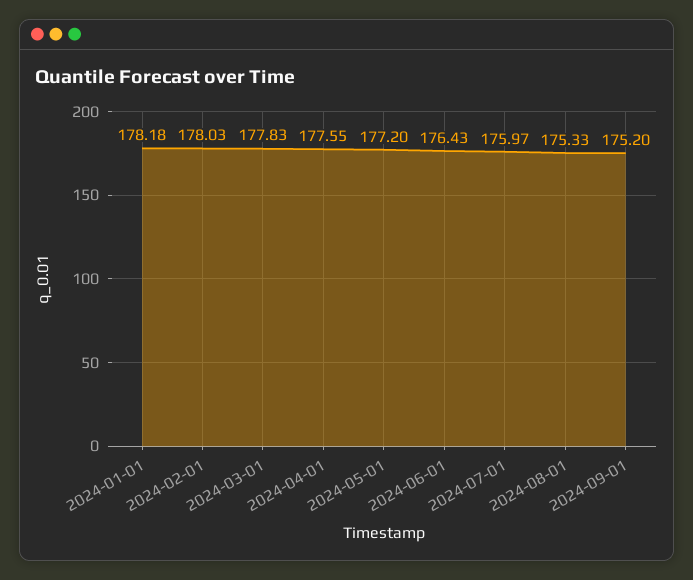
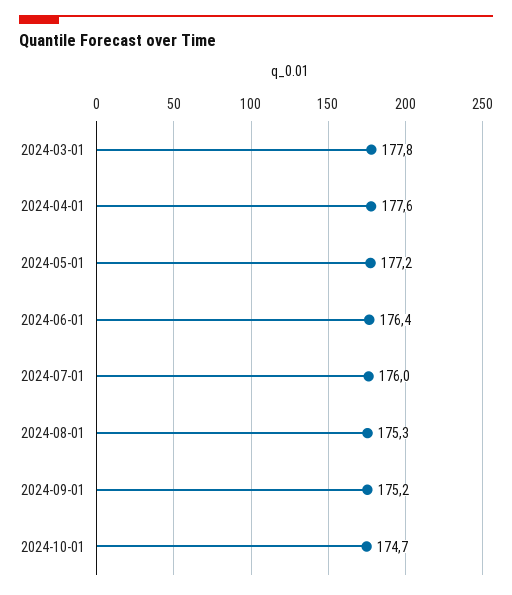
2024-01-01: 178.18 -> none
2024-02-01: 178.03 -> none
2024-10-01: none -> 174.7

